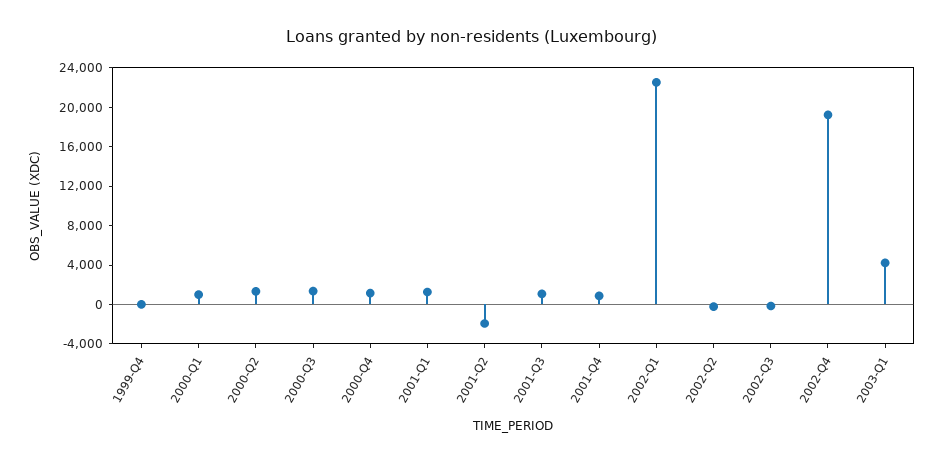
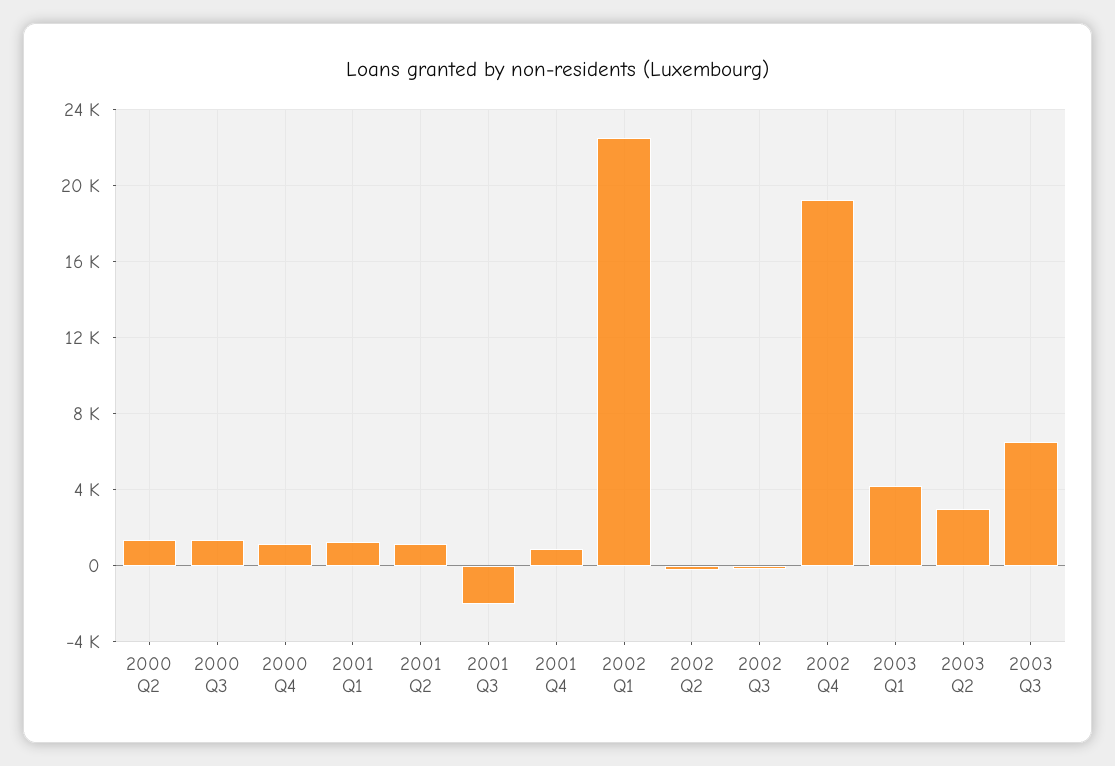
1999-Q4: 0 -> none
2000-Q1: 1000 -> none
2001-Q2: -2000 -> 1000
2001-Q3: 1000 -> -2000
2003 Q2: none -> 3000
2003 Q3: none -> 6500

